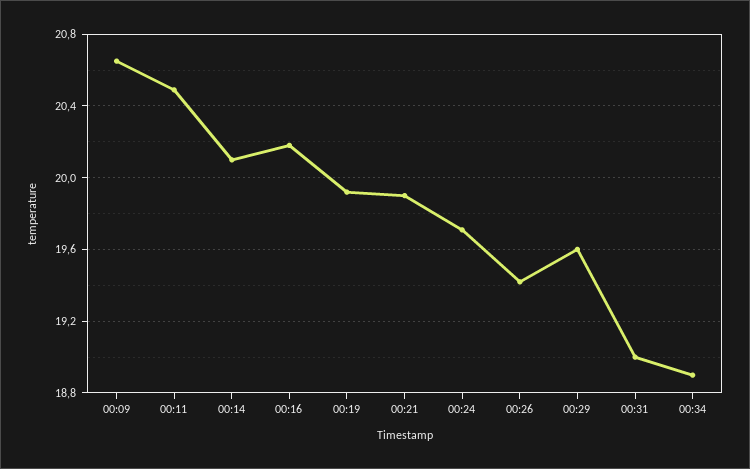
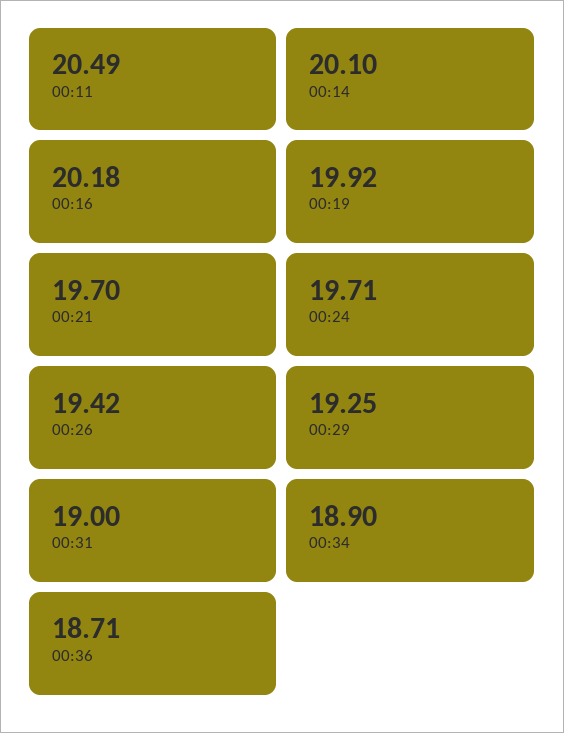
00:09: 20.65 -> none
00:21: 19.9 -> 19.7
00:29: 19.6 -> 19.25
00:36: none -> 18.71

